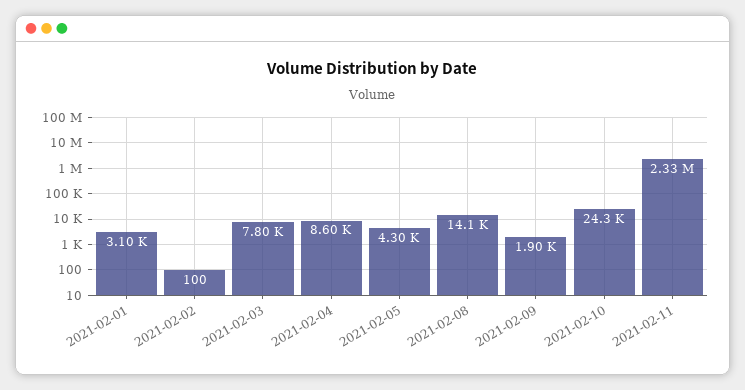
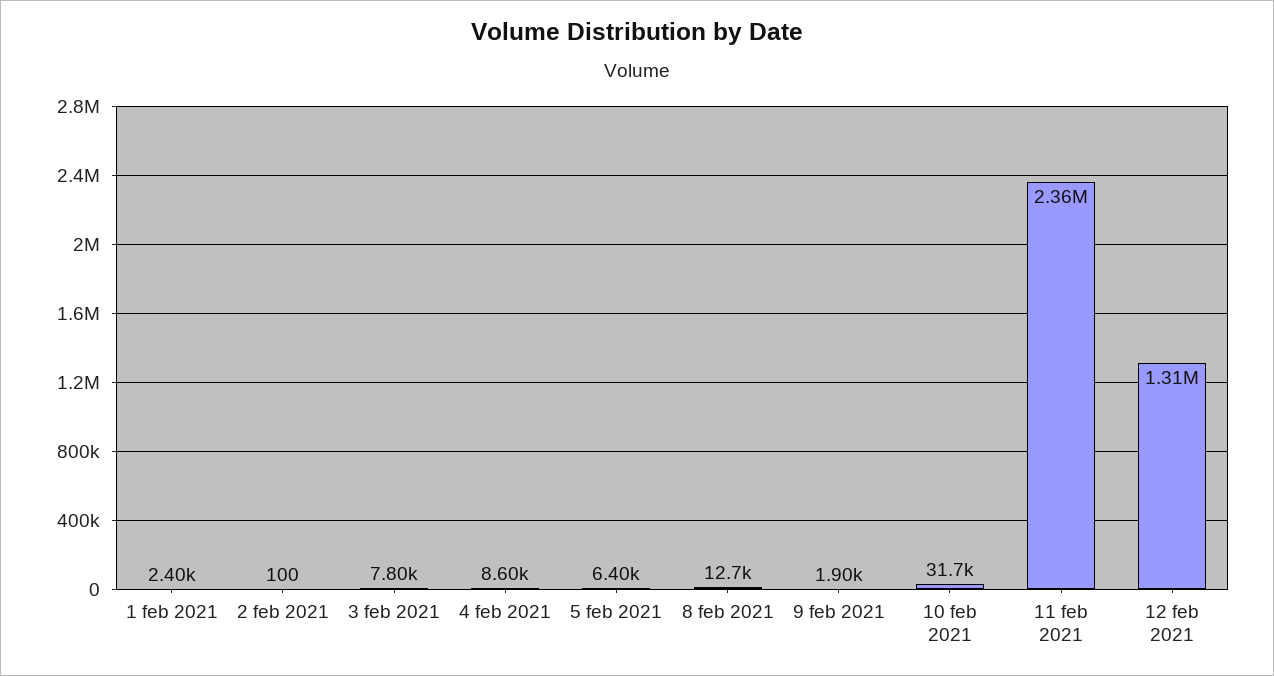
2021-02-01: 3100 -> 2400
2021-02-05: 4300 -> 6400
2021-02-08: 14100 -> 12700
2021-02-10: 24300 -> 31700
2021-02-11: 2330000 -> 2360000
12 feb 2021: none -> 1310000

